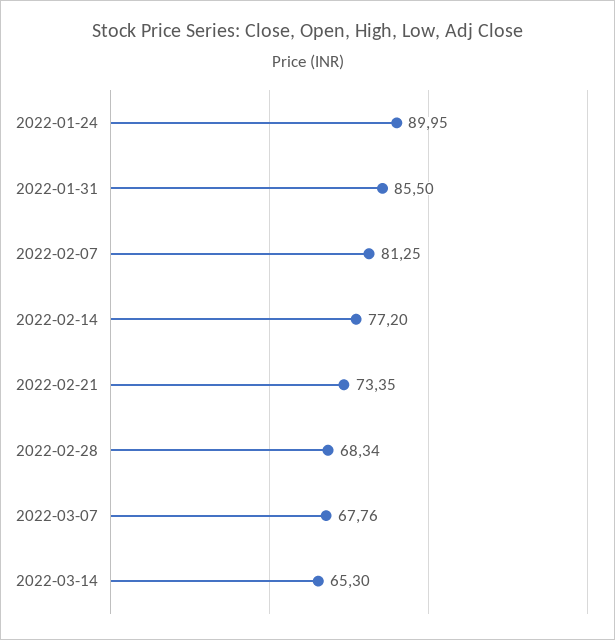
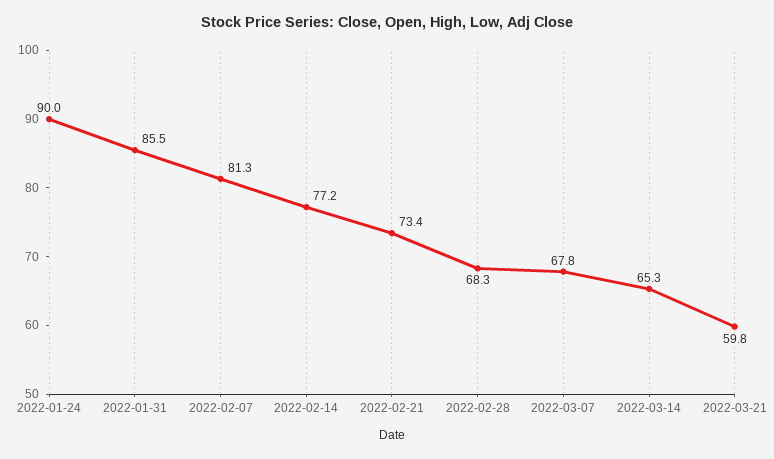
2022-03-21: none -> 59.8

